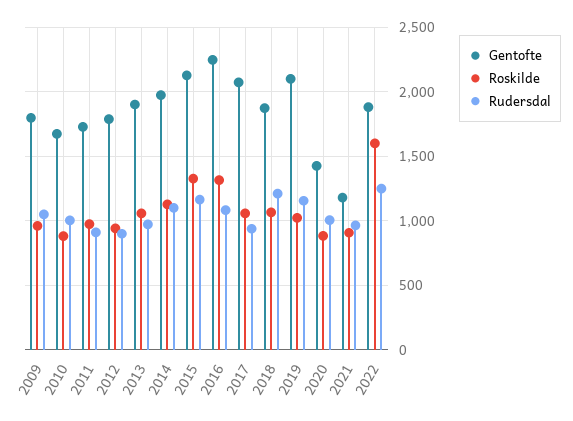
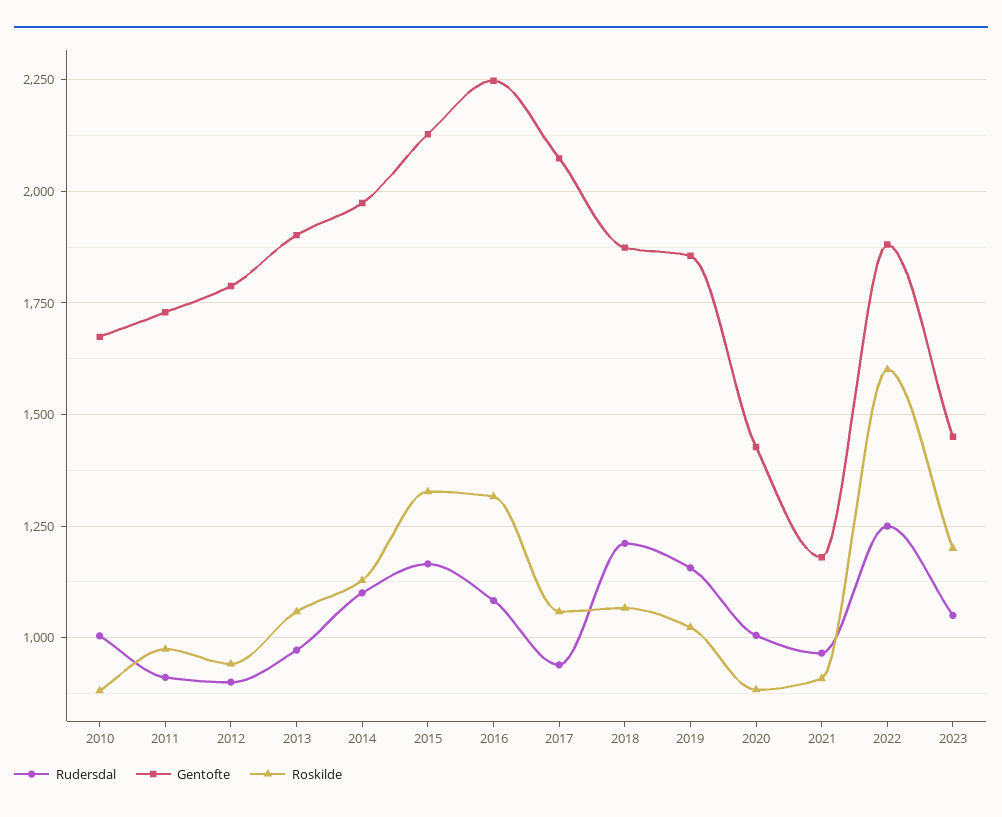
Gentofte, 2009: 1800 -> none
Roskilde, 2009: 950 -> none
Rudersdal, 2009: 1050 -> none
Gentofte, 2019: 2100 -> 1850
Rudersdal, 2023: none -> 1050
Gentofte, 2023: none -> 1450
Roskilde, 2023: none -> 1200

